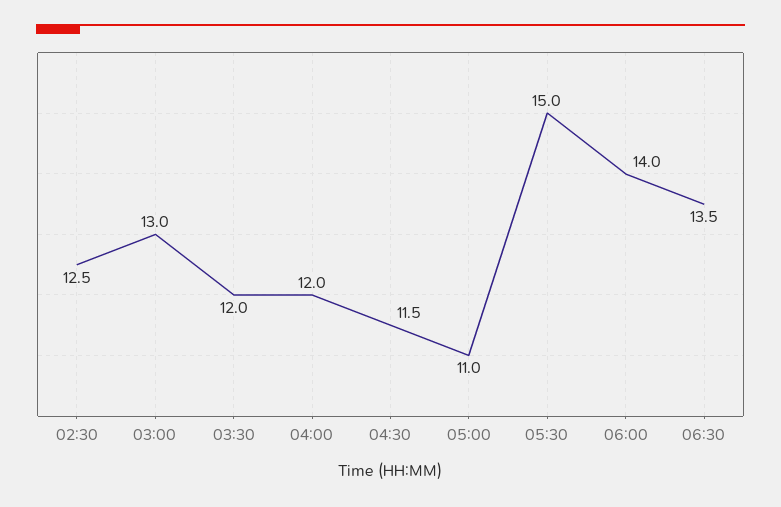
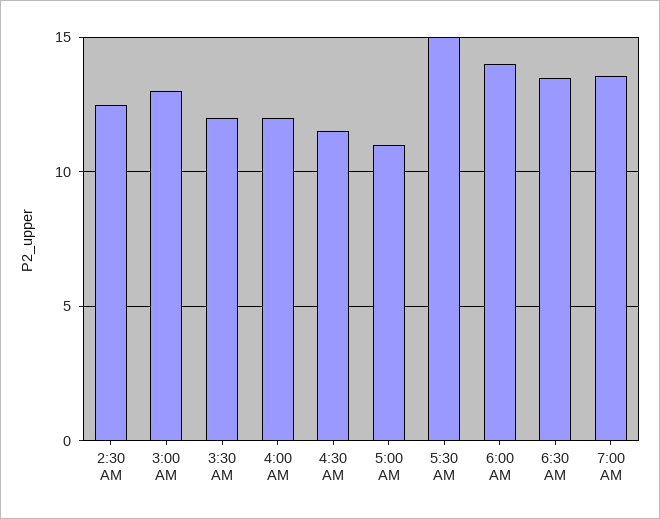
7:00 AM: none -> 13.5

